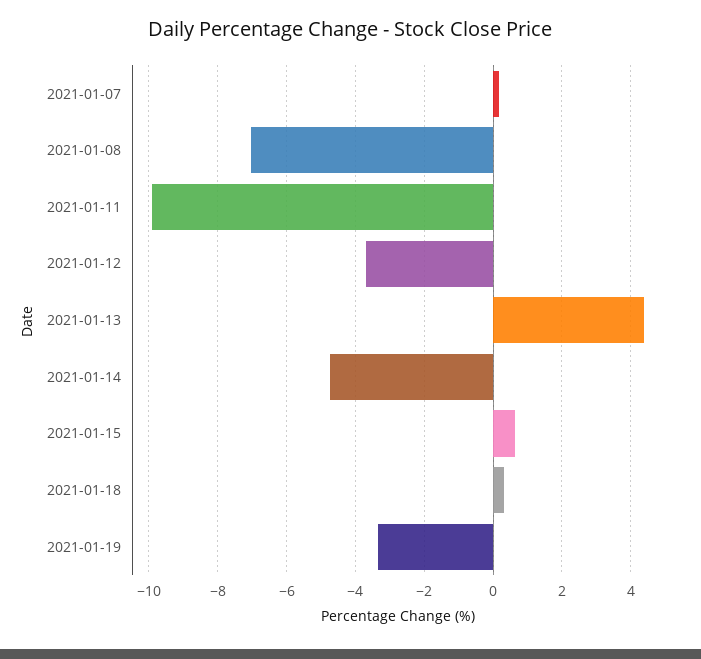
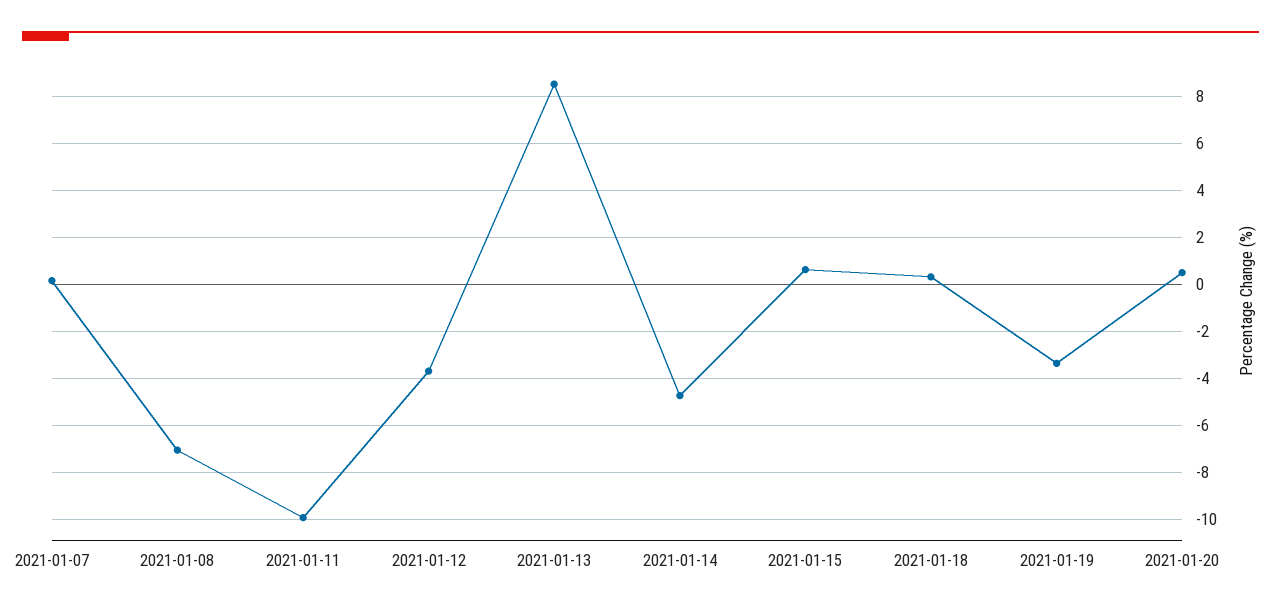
2021-01-13: 4.4 -> 8.5
2021-01-20: none -> 0.5

